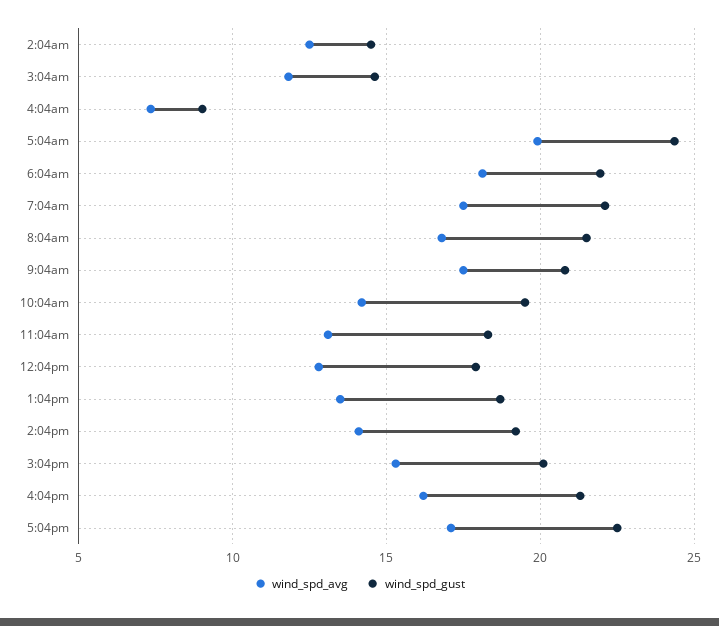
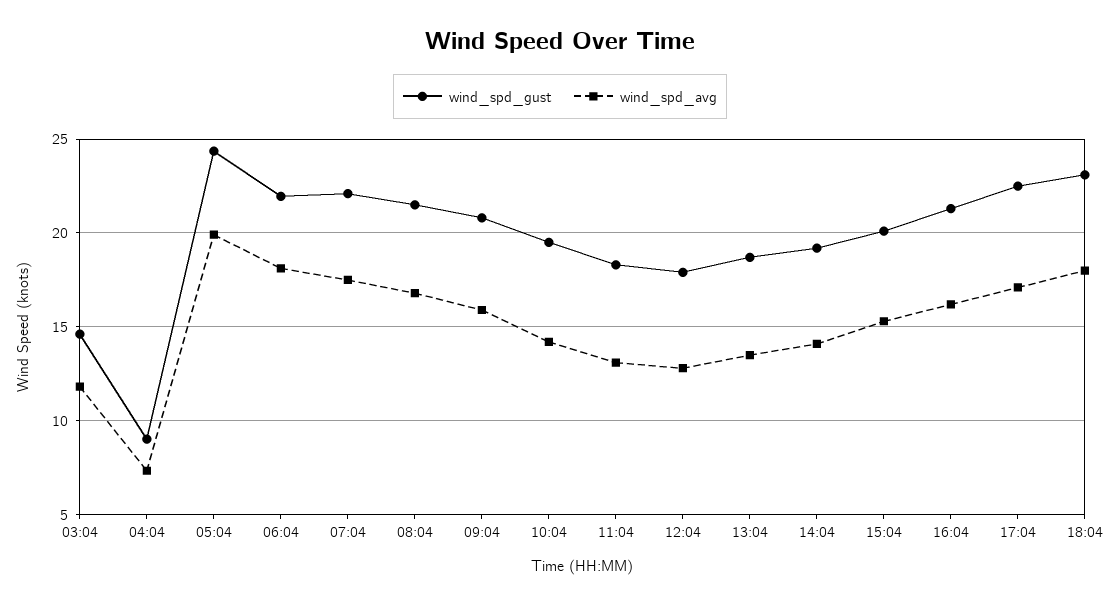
wind_spd_avg, 2:04am: 12.5 -> none
wind_spd_gust, 2:04am: 14.5 -> none
wind_spd_avg, 9:04am: 17.5 -> 16
wind_spd_gust, 18:04: none -> 23
wind_spd_avg, 18:04: none -> 18

